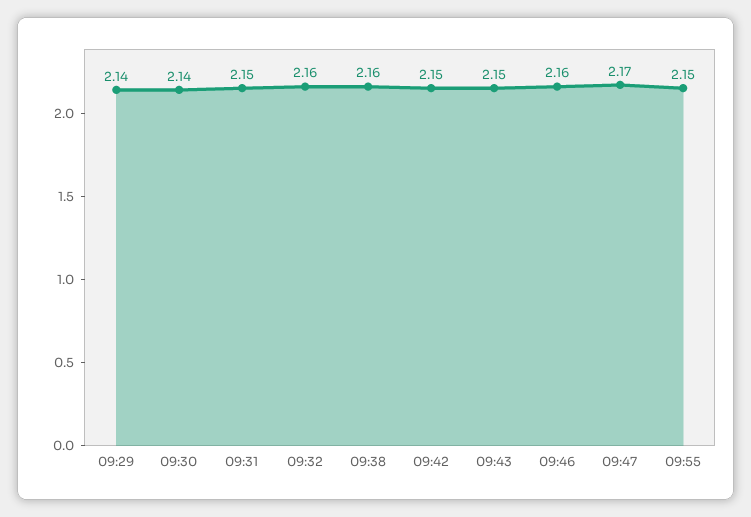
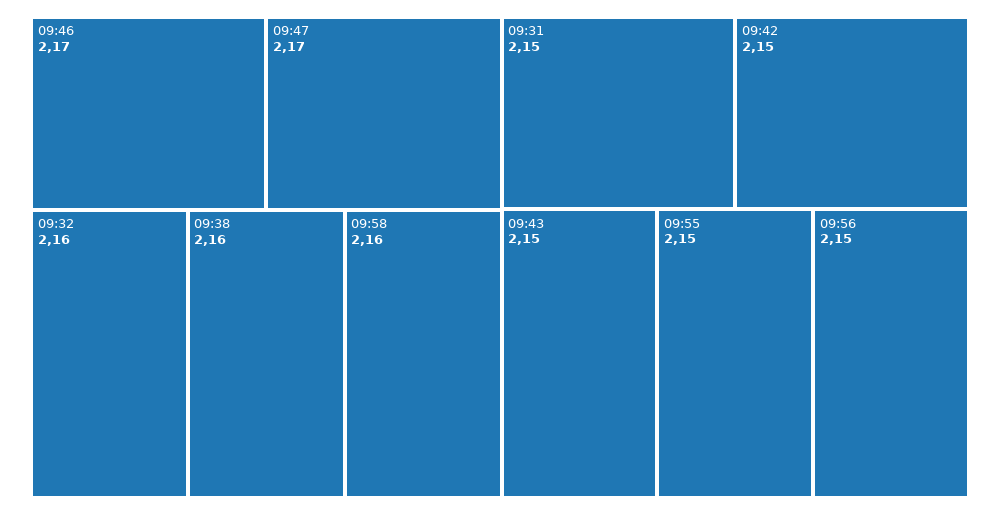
09:29: 2.14 -> none
09:30: 2.14 -> none
09:46: 2.16 -> 2.17
09:58: none -> 2.16
09:56: none -> 2.15

